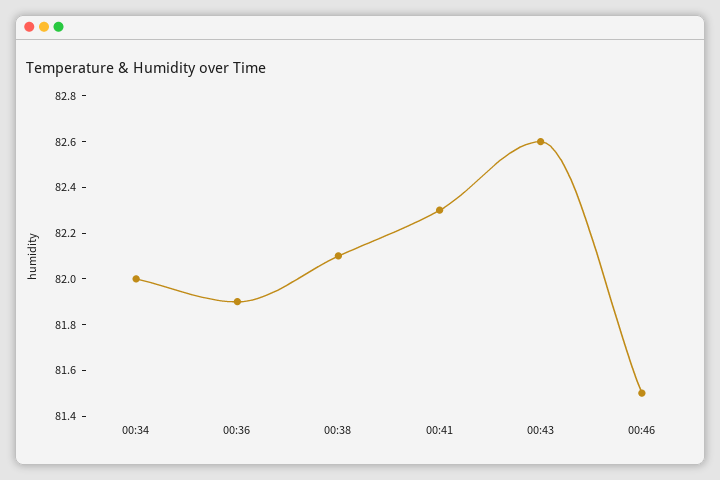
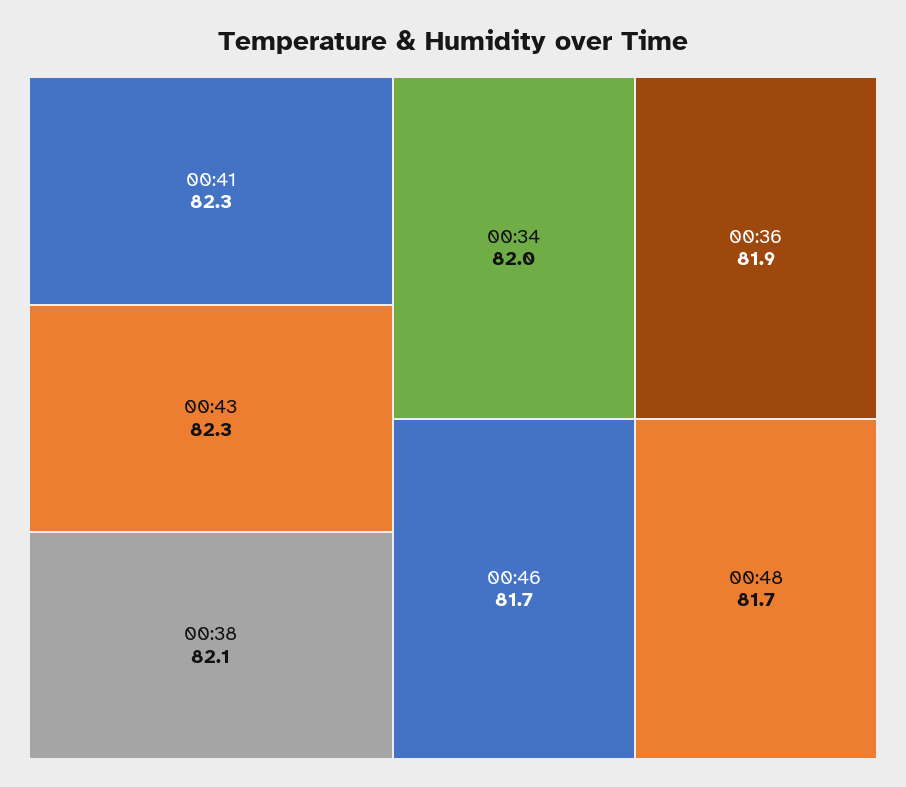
00:43: 82.6 -> 82.3
00:46: 81.5 -> 81.7
00:48: none -> 81.7

